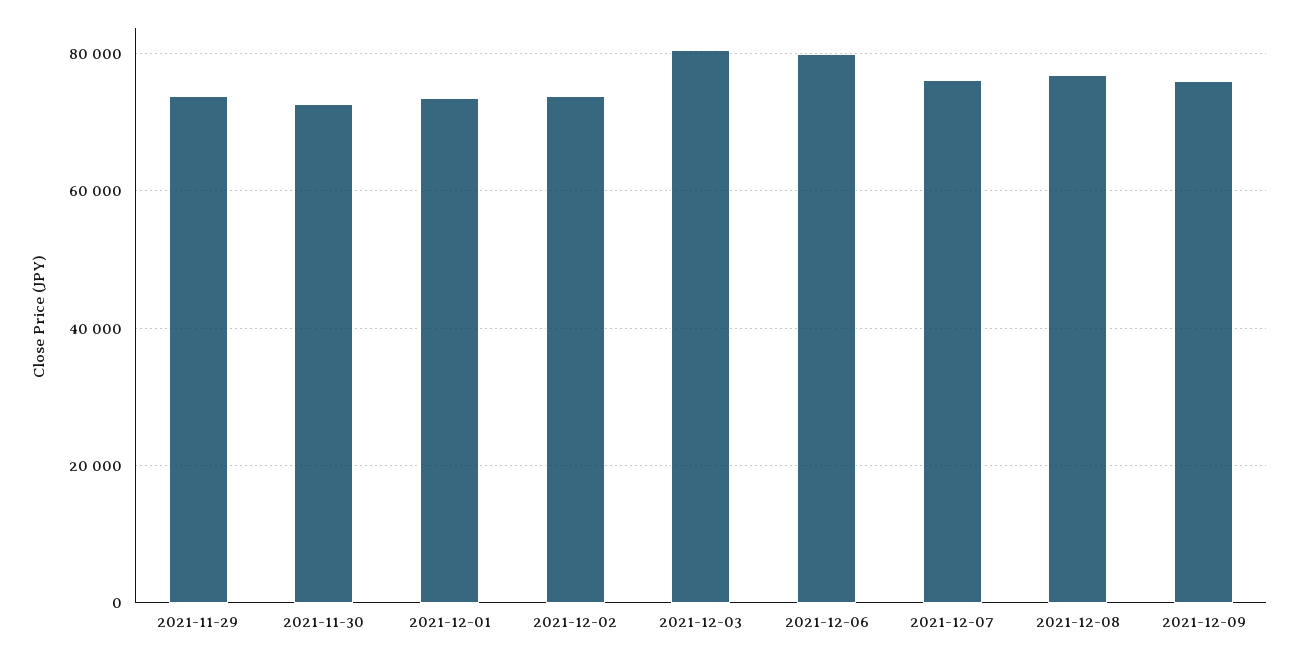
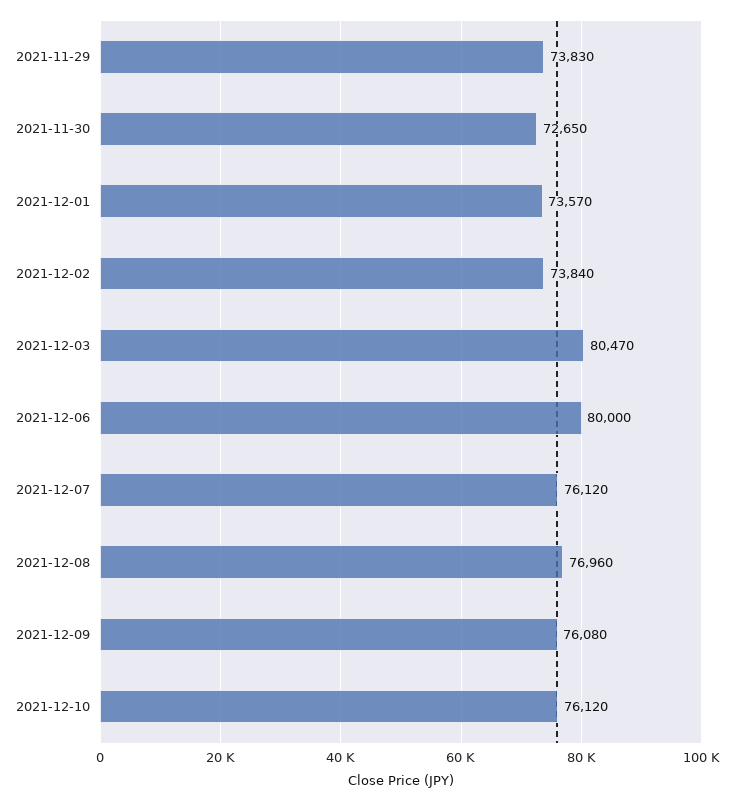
2021-12-10: none -> 76120

